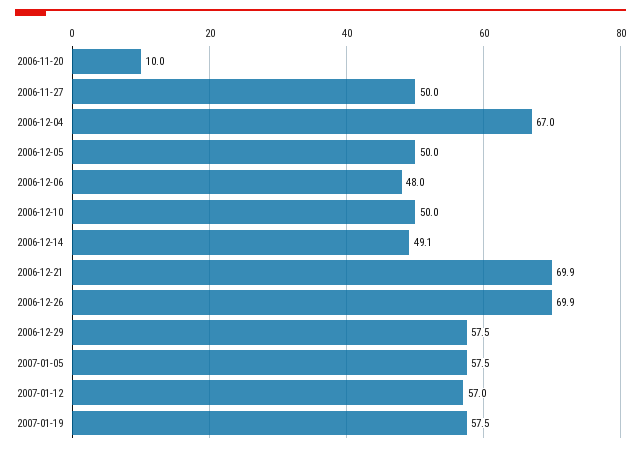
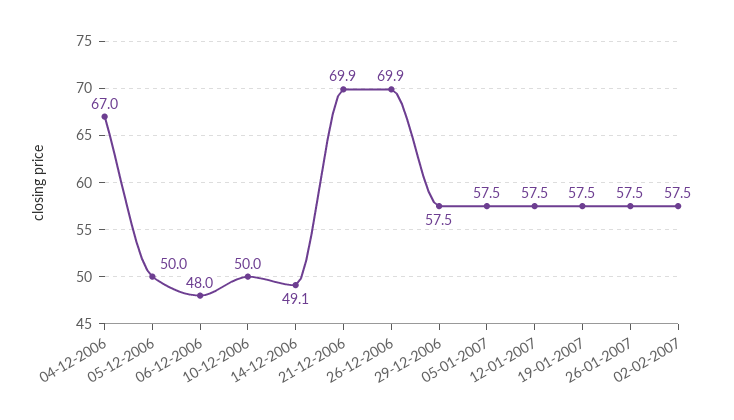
2006-11-20: 10 -> none
2006-11-27: 50 -> none
2007-01-12: 57 -> 57.5
26-01-2007: none -> 57.5
02-02-2007: none -> 57.5

